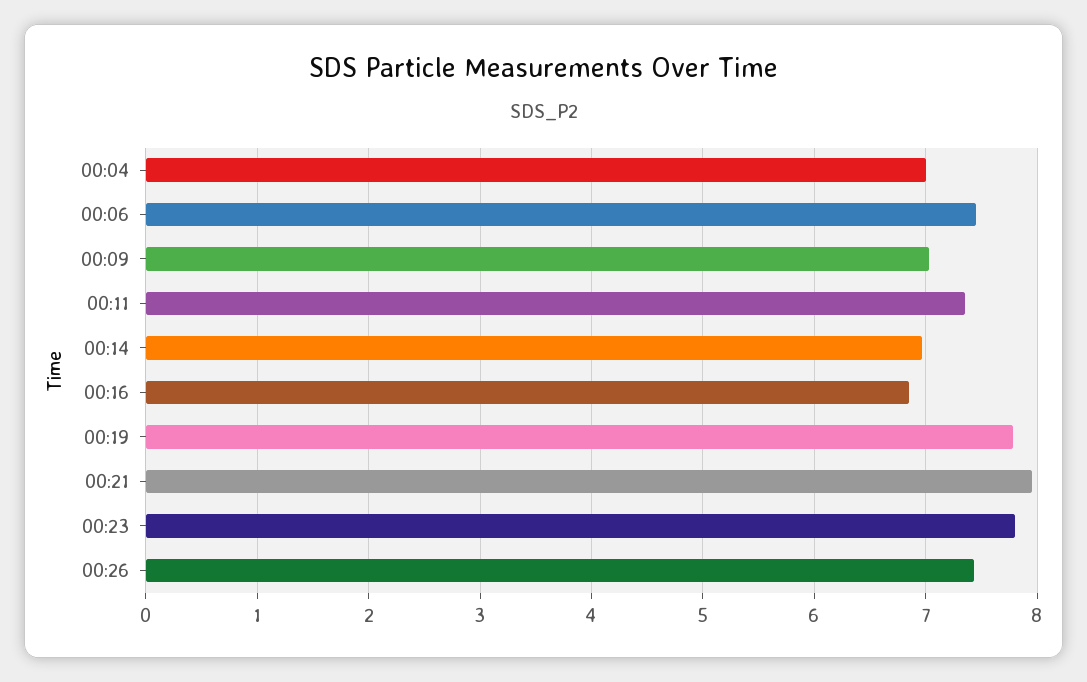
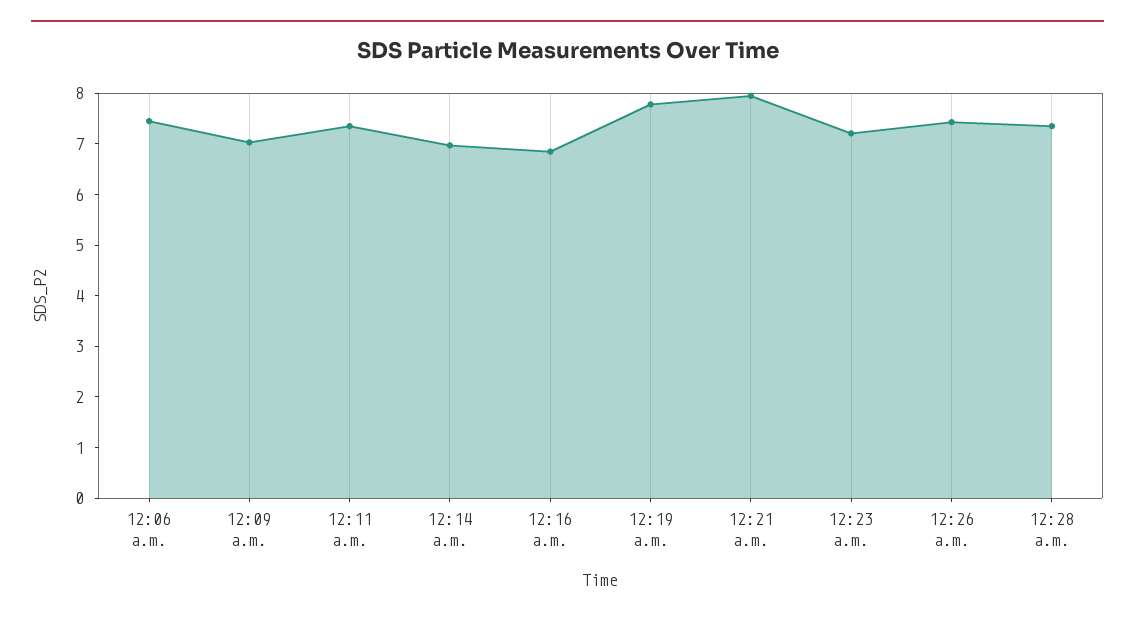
00:04: 7 -> none
00:23: 7.8 -> 7.2
12:28 a.m.: none -> 7.4

